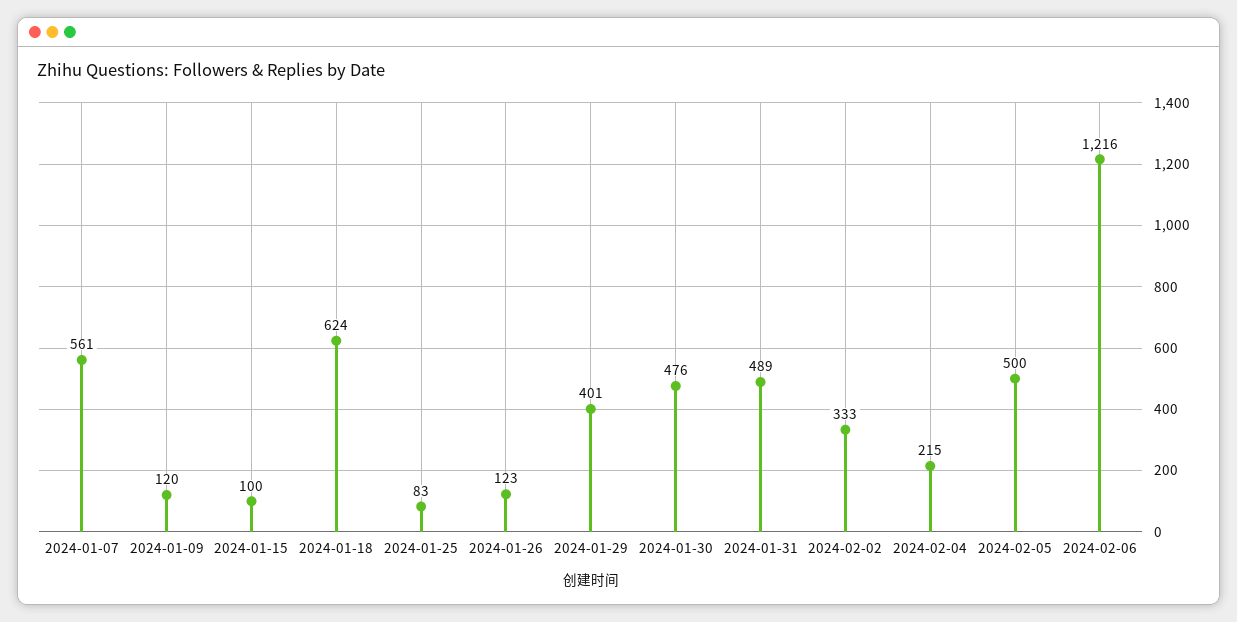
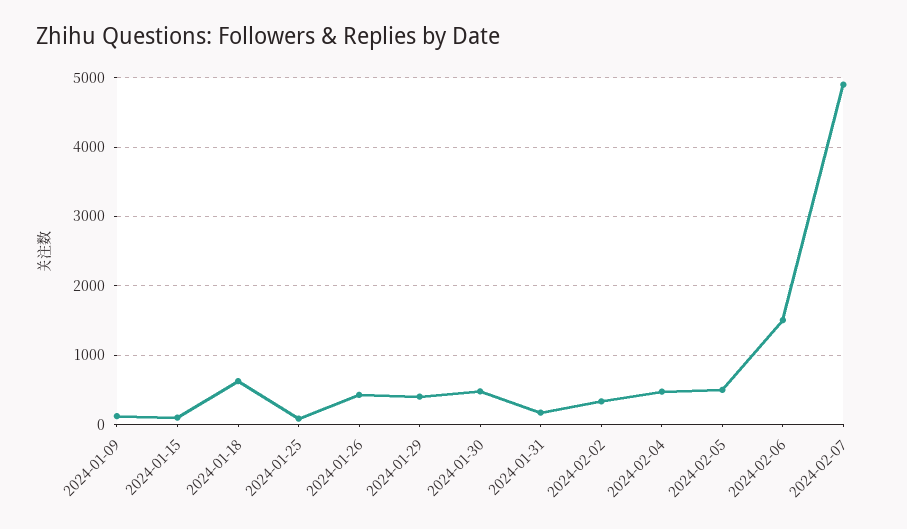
2024-01-07: 561 -> none
2024-01-26: 123 -> 400
2024-01-31: 489 -> 200
2024-02-04: 215 -> 500
2024-02-06: 1216 -> 1500
2024-02-07: none -> 4900

